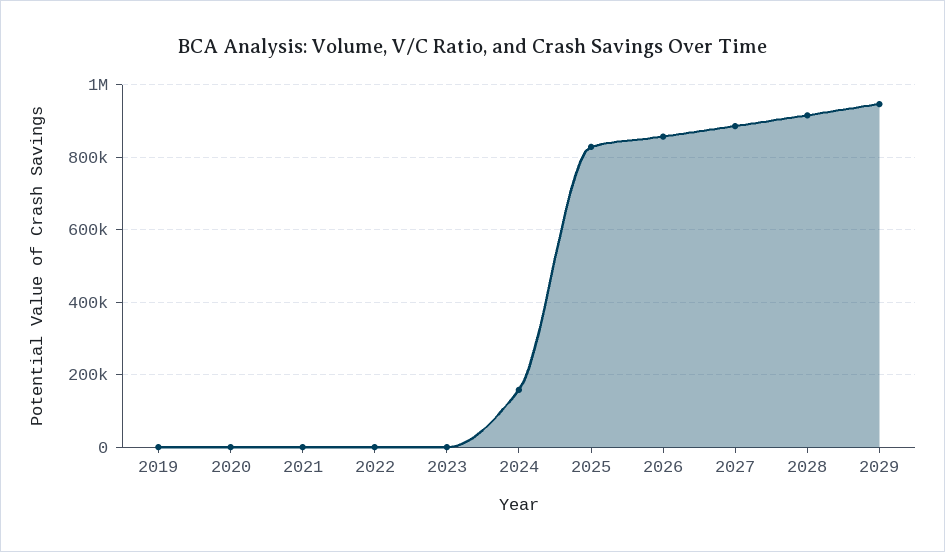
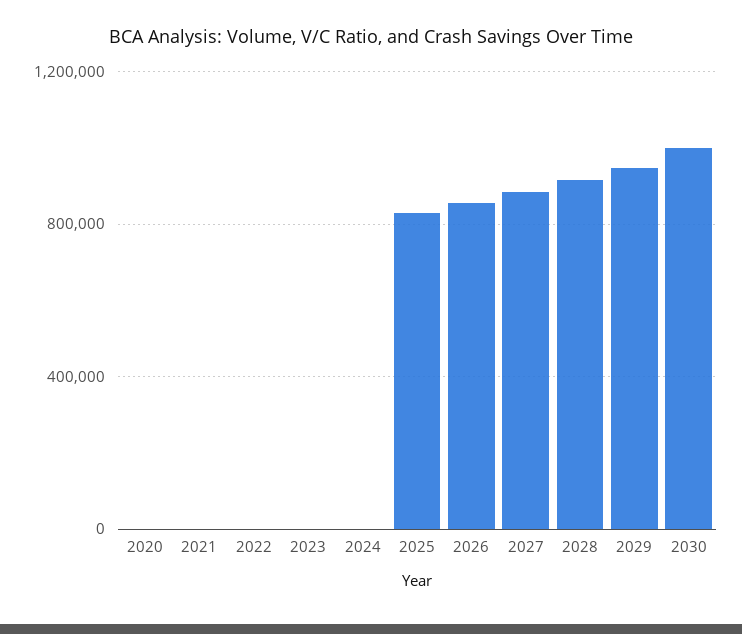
2019: 0 -> none
2024: 160000 -> 0
2030: none -> 1000000

